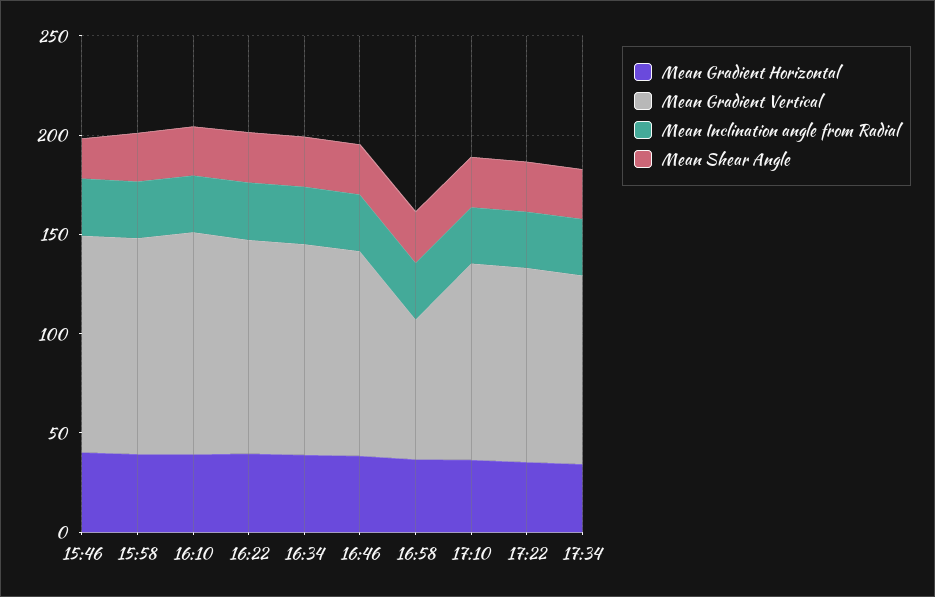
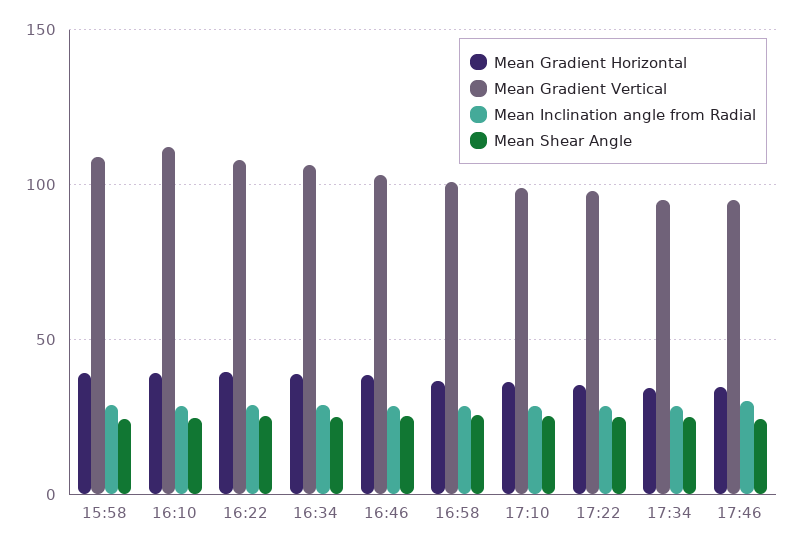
Mean Gradient Horizontal, 15:46: 40 -> none
Mean Gradient Vertical, 15:46: 110 -> none
Mean Inclination angle from Radial, 15:46: 30 -> none
Mean Shear Angle, 15:46: 20 -> none
Mean Gradient Vertical, 16:58: 70 -> 100
Mean Gradient Horizontal, 17:46: none -> 35
Mean Gradient Vertical, 17:46: none -> 95
Mean Inclination angle from Radial, 17:46: none -> 30
Mean Shear Angle, 17:46: none -> 25

